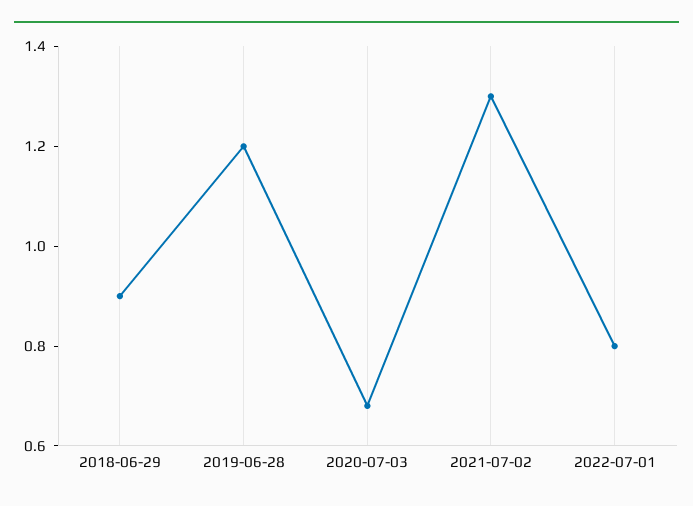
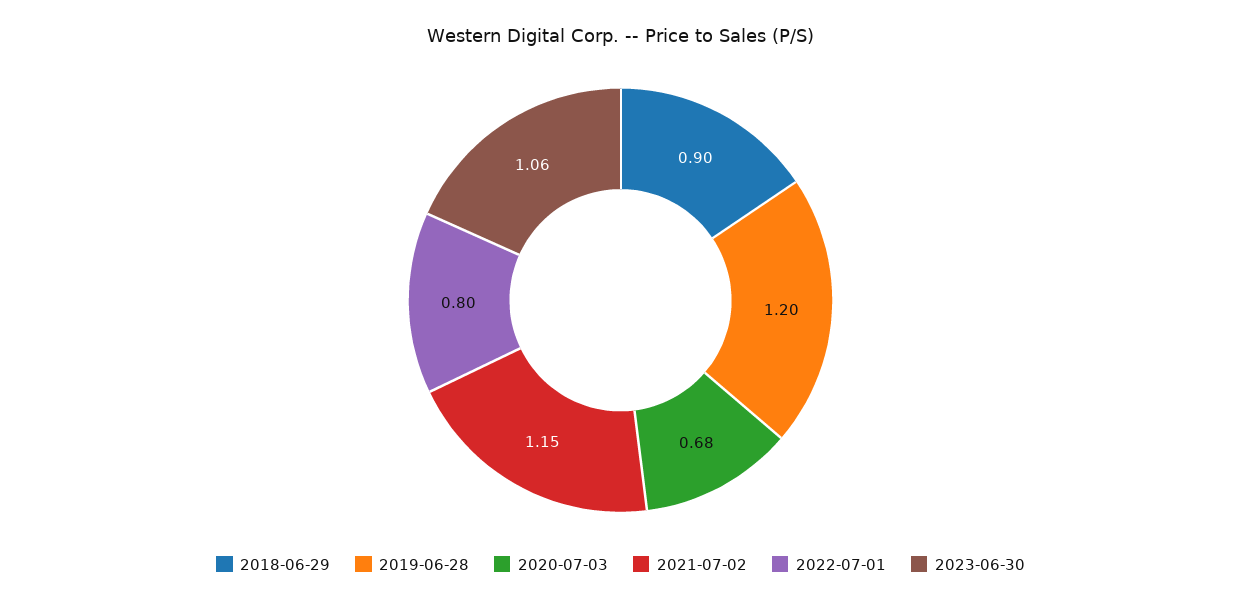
2021-07-02: 1.3 -> 1.15
2023-06-30: none -> 1.06

